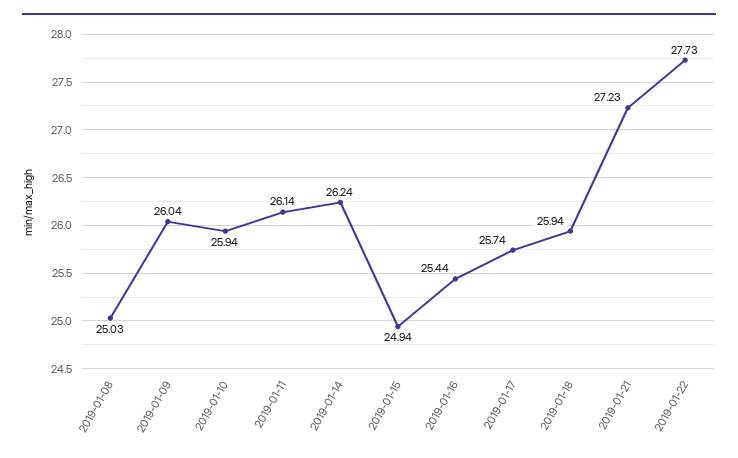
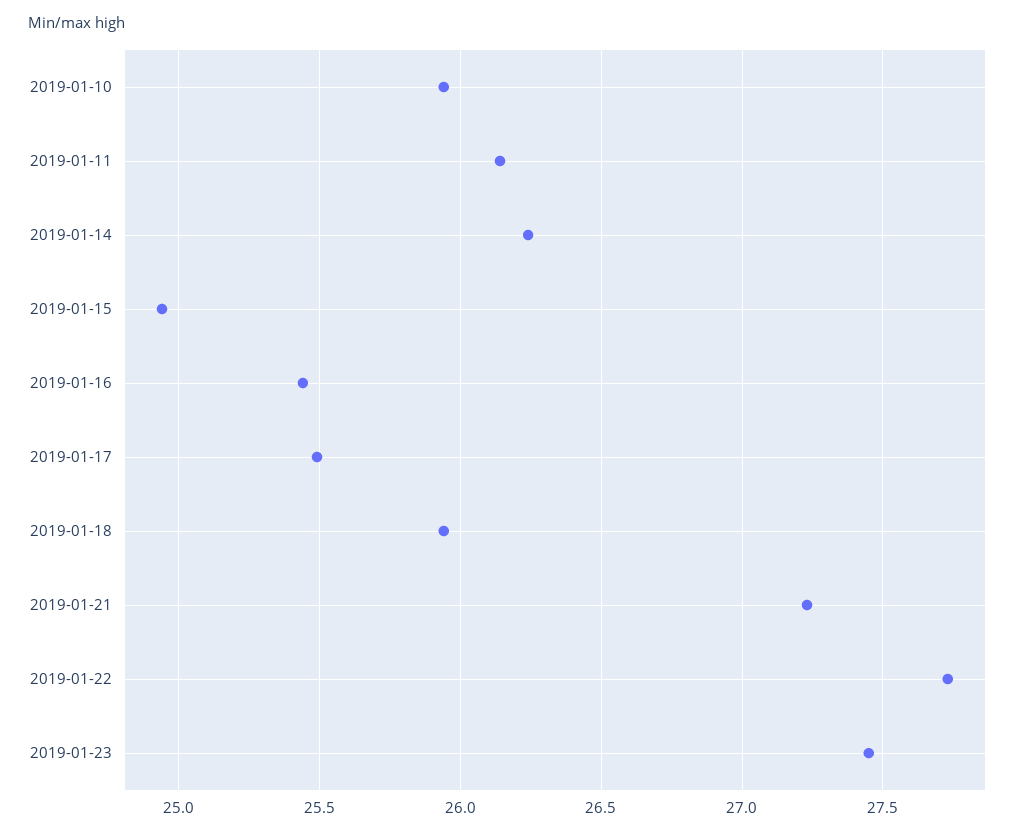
2019-01-08: 25.03 -> none
2019-01-09: 26.04 -> none
2019-01-17: 25.74 -> 25.5
2019-01-23: none -> 27.45

